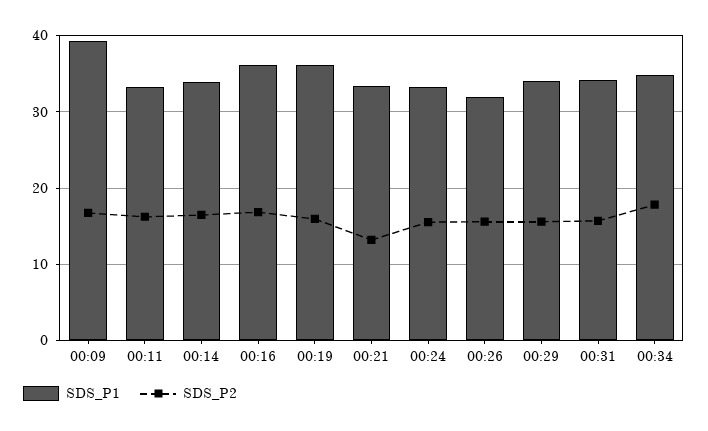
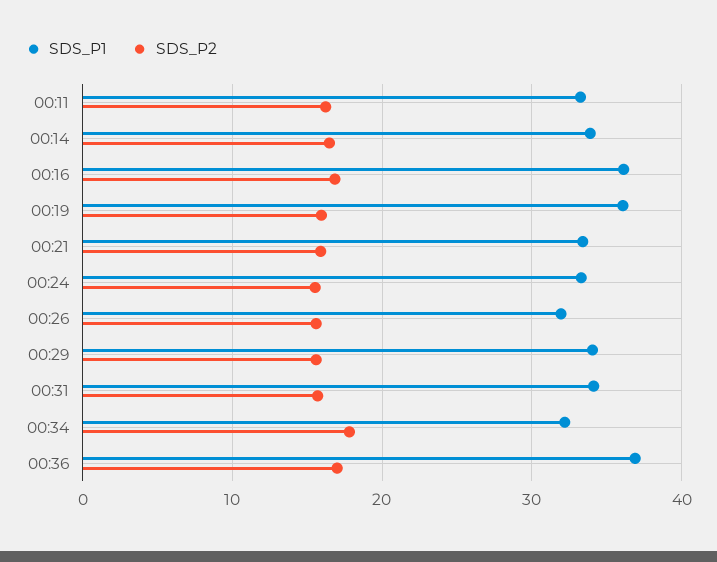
SDS_P1, 00:09: 39 -> none
SDS_P2, 00:09: 17 -> none
SDS_P2, 00:21: 13 -> 16
SDS_P1, 00:34: 35 -> 32
SDS_P1, 00:36: none -> 37
SDS_P2, 00:36: none -> 17

